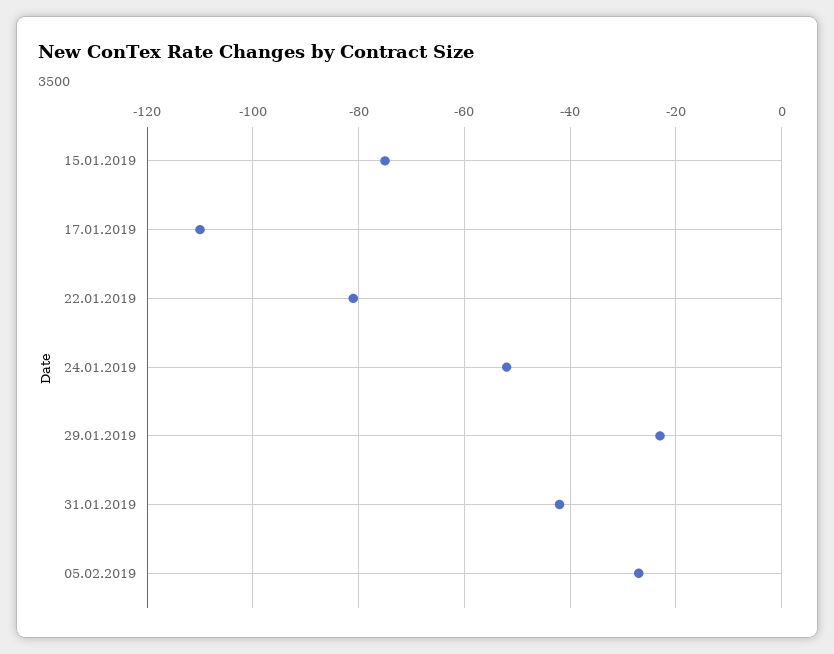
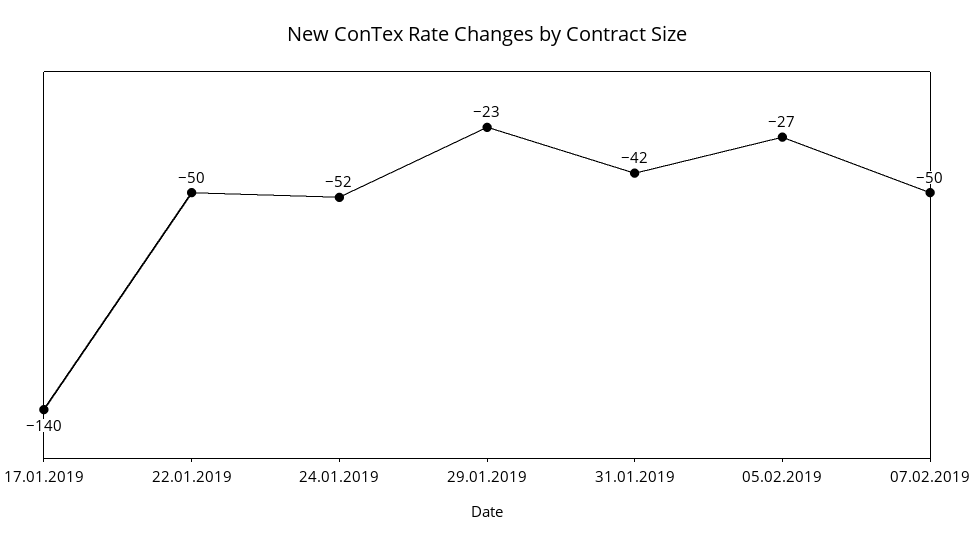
15.01.2019: -75 -> none
17.01.2019: -110 -> -140
22.01.2019: -80 -> -50
07.02.2019: none -> -50

